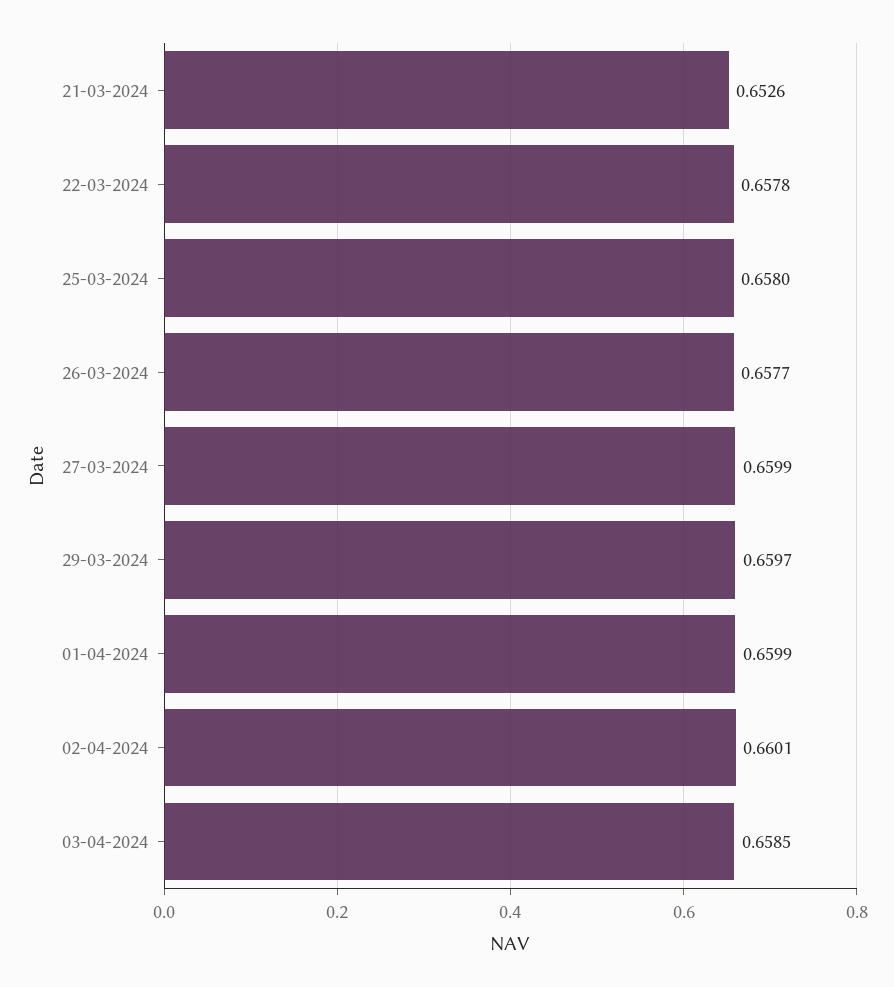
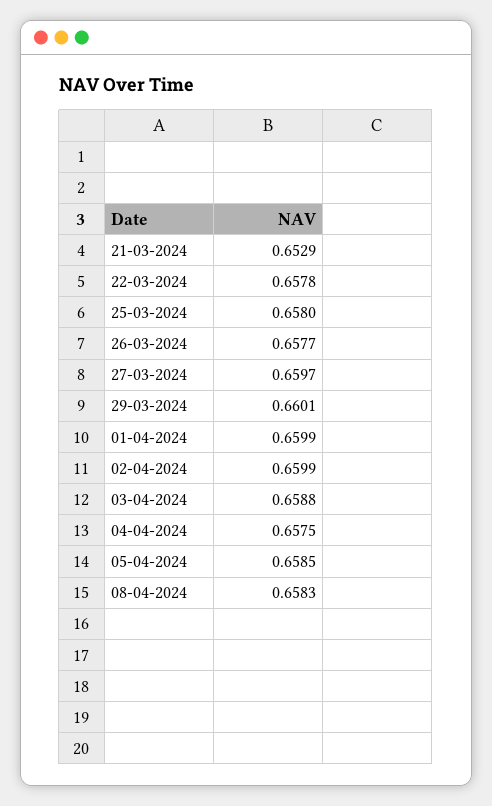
21-03-2024: 0.6526 -> 0.6529
27-03-2024: 0.6599 -> 0.6597
29-03-2024: 0.6597 -> 0.6601
02-04-2024: 0.6601 -> 0.6599
03-04-2024: 0.6585 -> 0.6588
04-04-2024: none -> 0.6575
05-04-2024: none -> 0.6585
08-04-2024: none -> 0.6583

